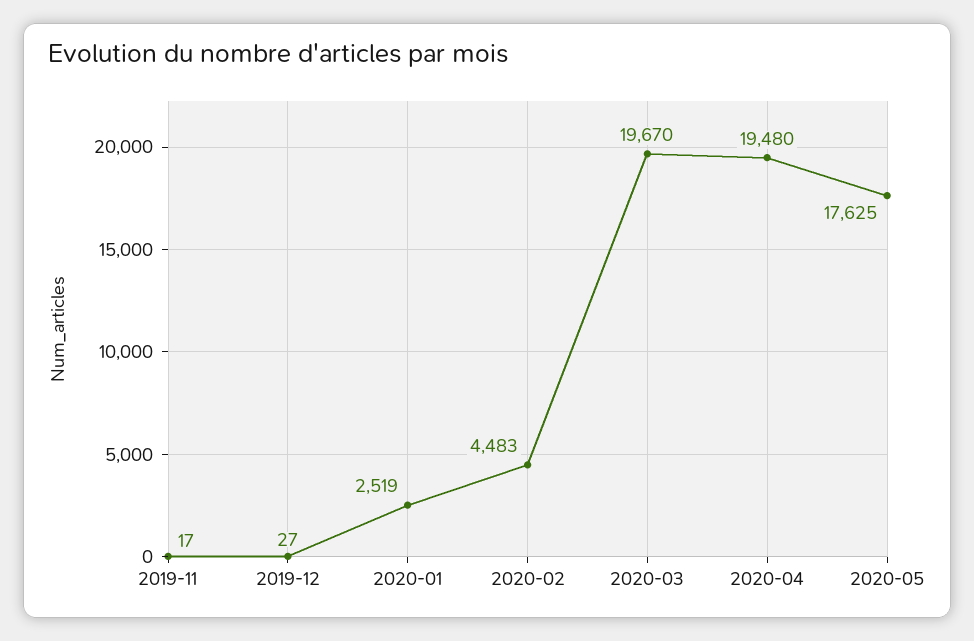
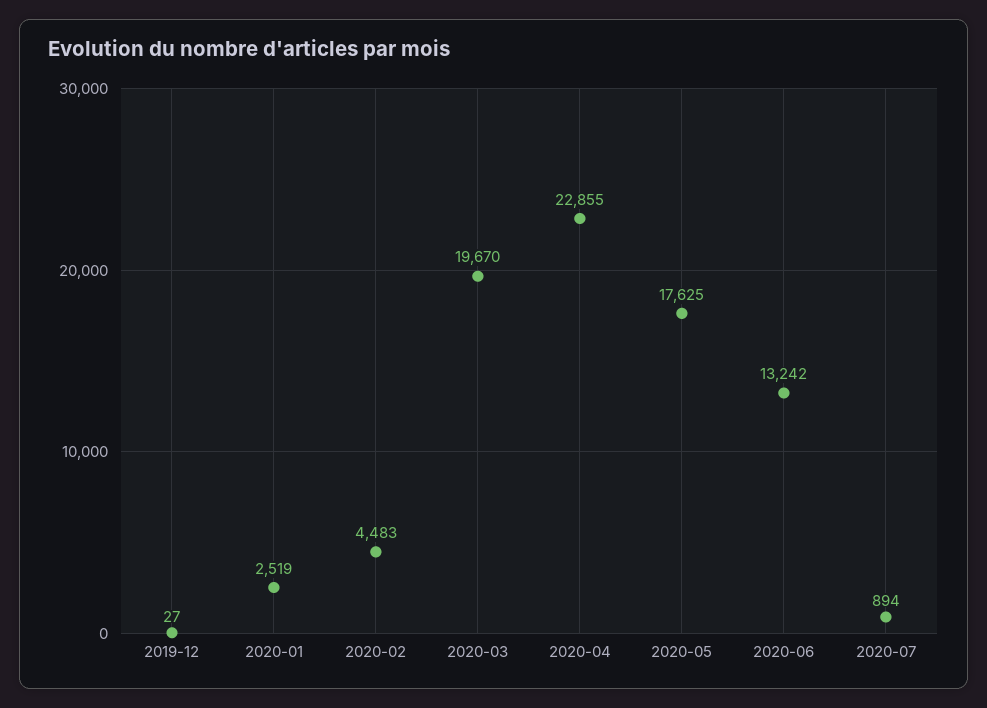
2019-11: 17 -> none
2020-04: 19480 -> 22855
2020-06: none -> 13242
2020-07: none -> 894

